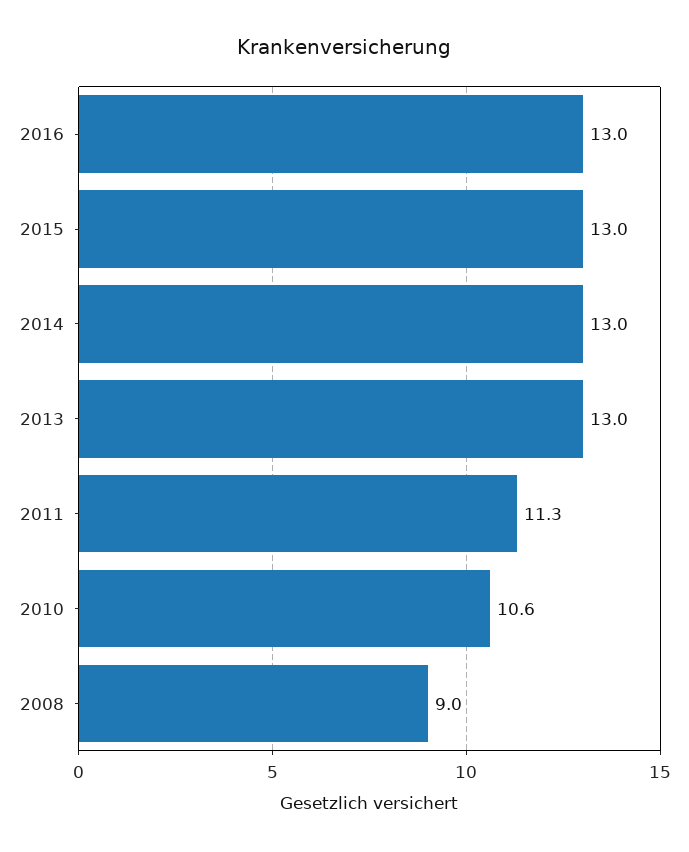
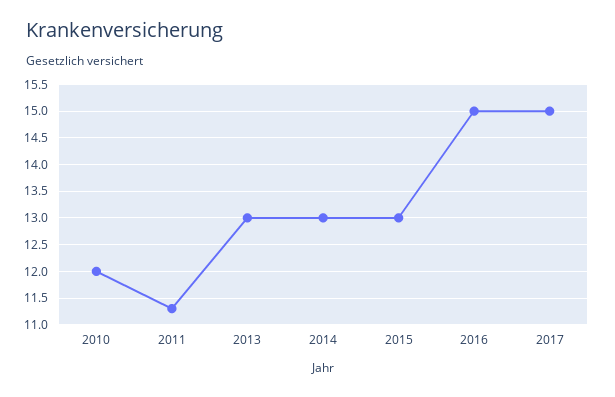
2016: 13 -> 15
2010: 10.6 -> 12
2008: 9 -> none
2017: none -> 15

